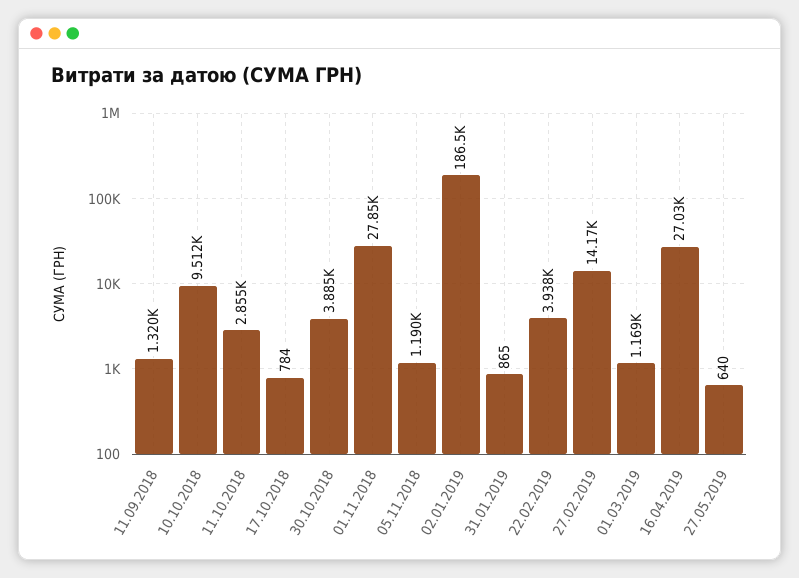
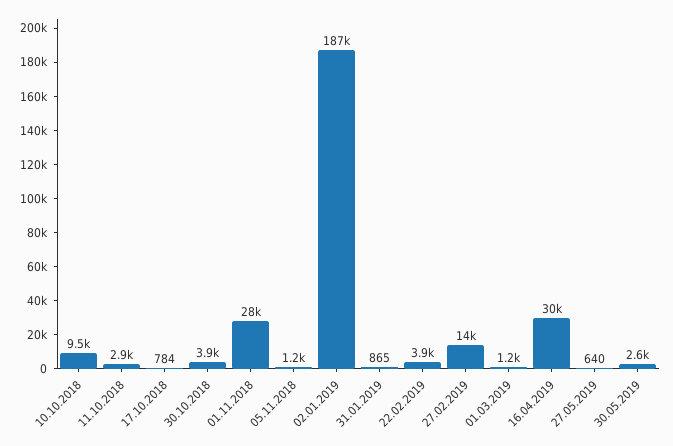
11.09.2018: 1320 -> none
16.04.2019: 27030 -> 30000
30.05.2019: none -> 2600

